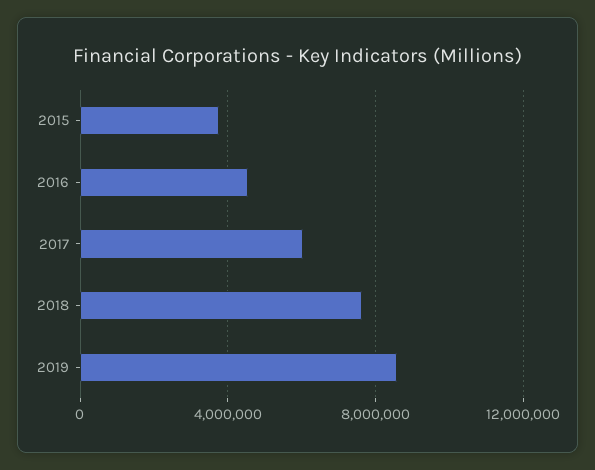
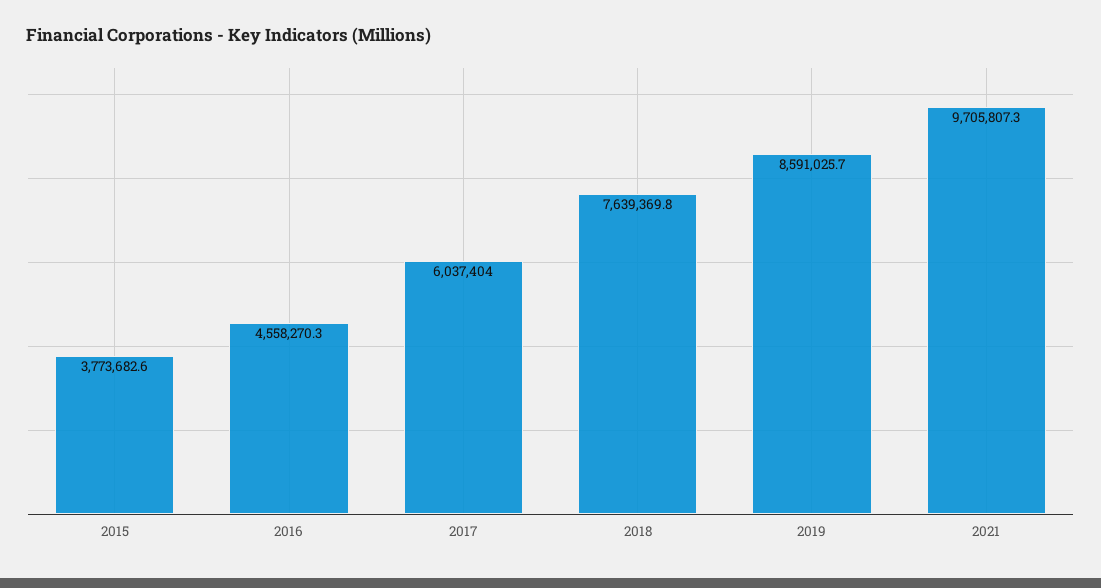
2021: none -> 9705807.3

